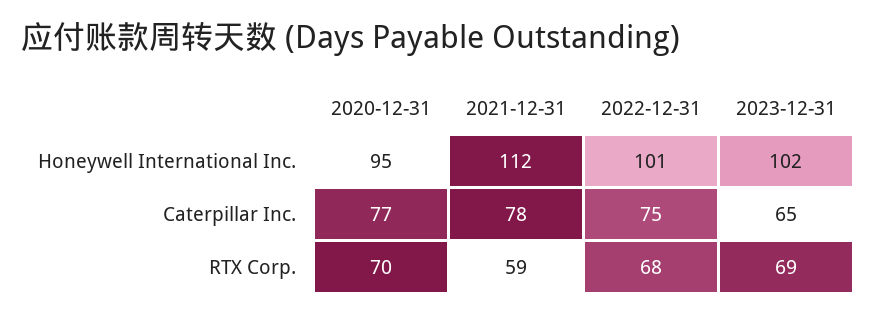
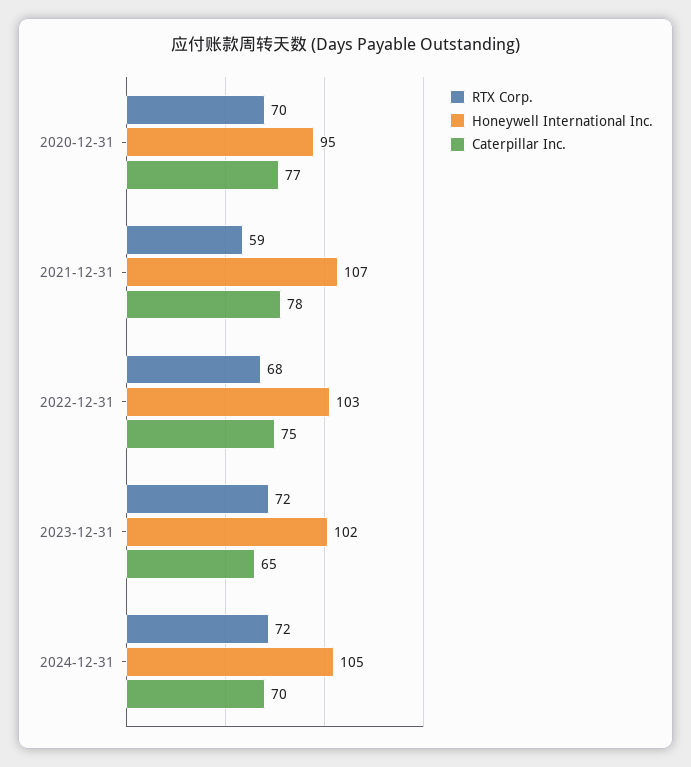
Honeywell International Inc., 2021-12-31: 112 -> 107
Honeywell International Inc., 2022-12-31: 101 -> 103
RTX Corp., 2023-12-31: 69 -> 72
RTX Corp., 2024-12-31: none -> 72
Honeywell International Inc., 2024-12-31: none -> 105
Caterpillar Inc., 2024-12-31: none -> 70

